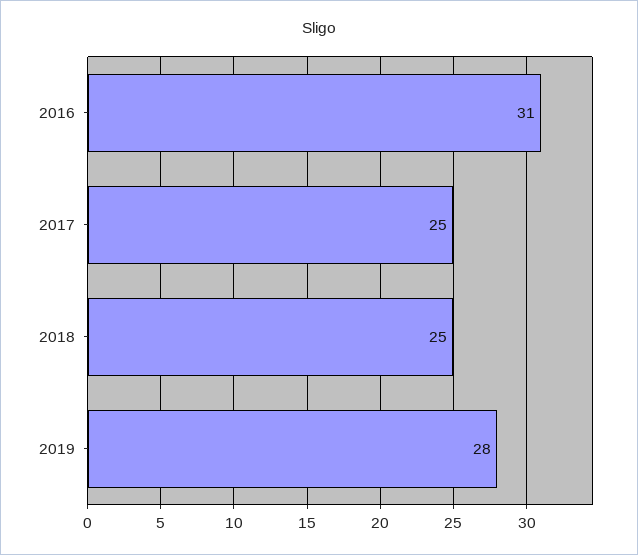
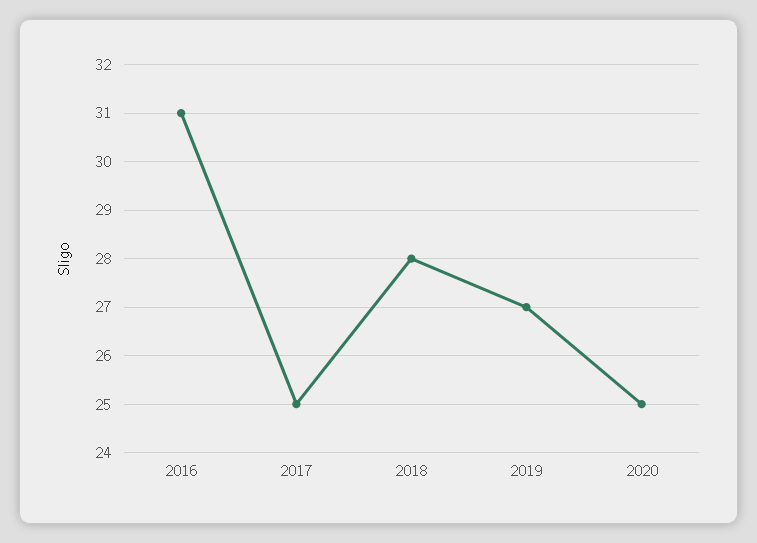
2018: 25 -> 28
2019: 28 -> 27
2020: none -> 25

